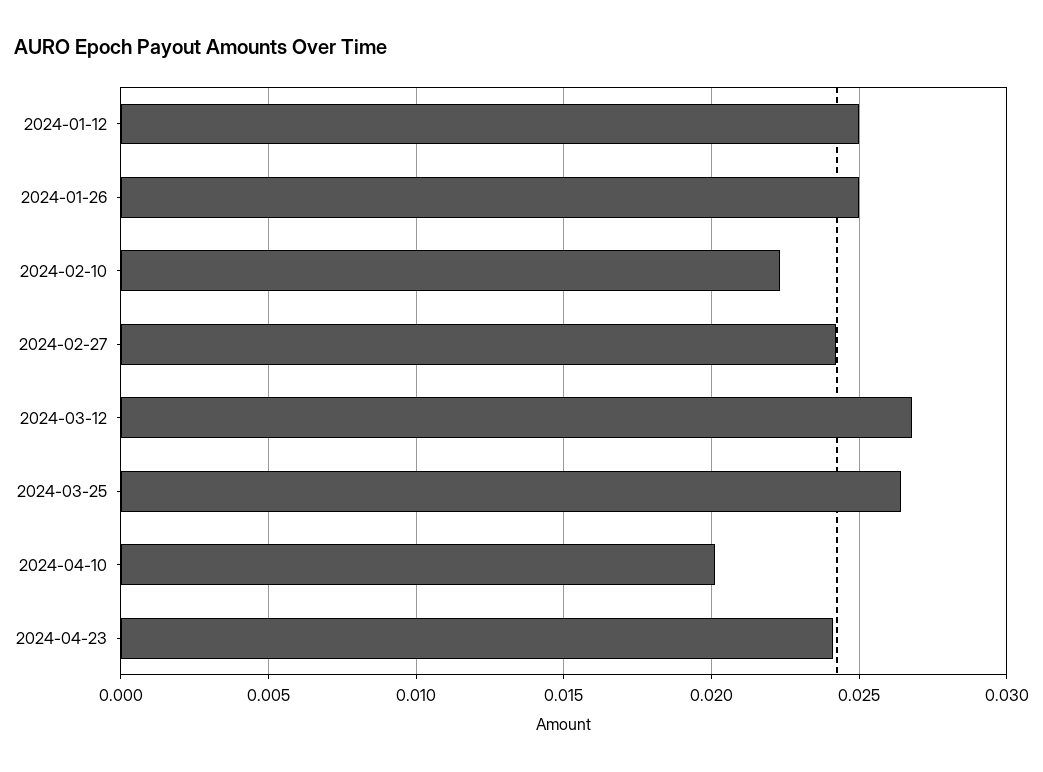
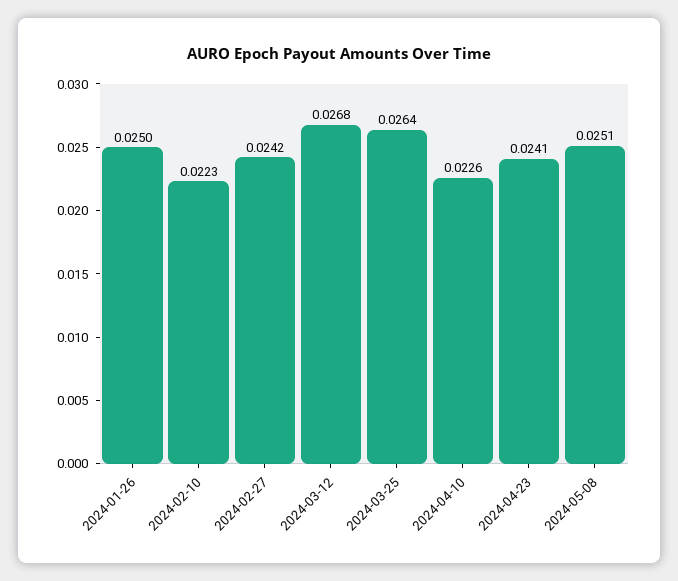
2024-01-12: 0.025 -> none
2024-04-10: 0.02 -> 0.0226
2024-05-08: none -> 0.0251

